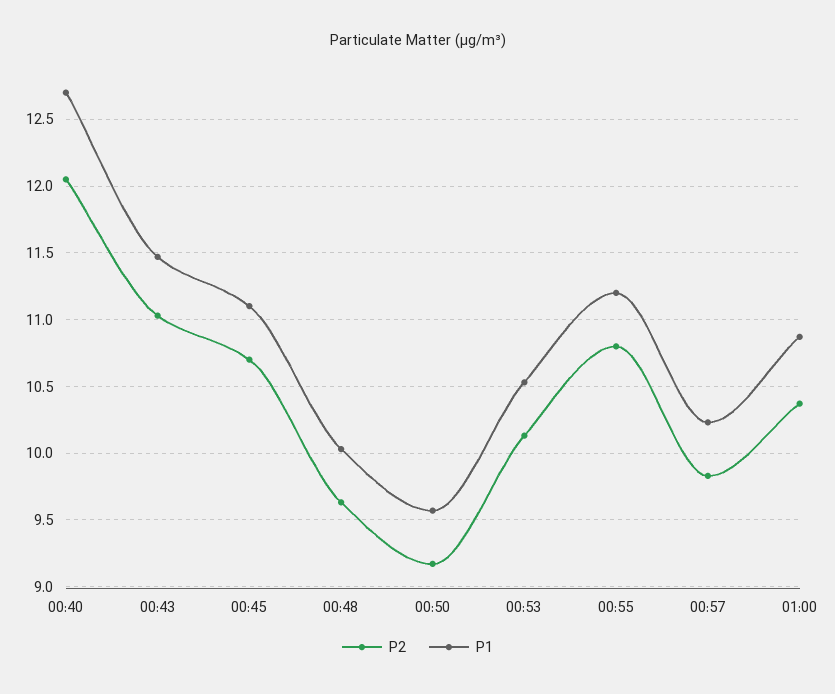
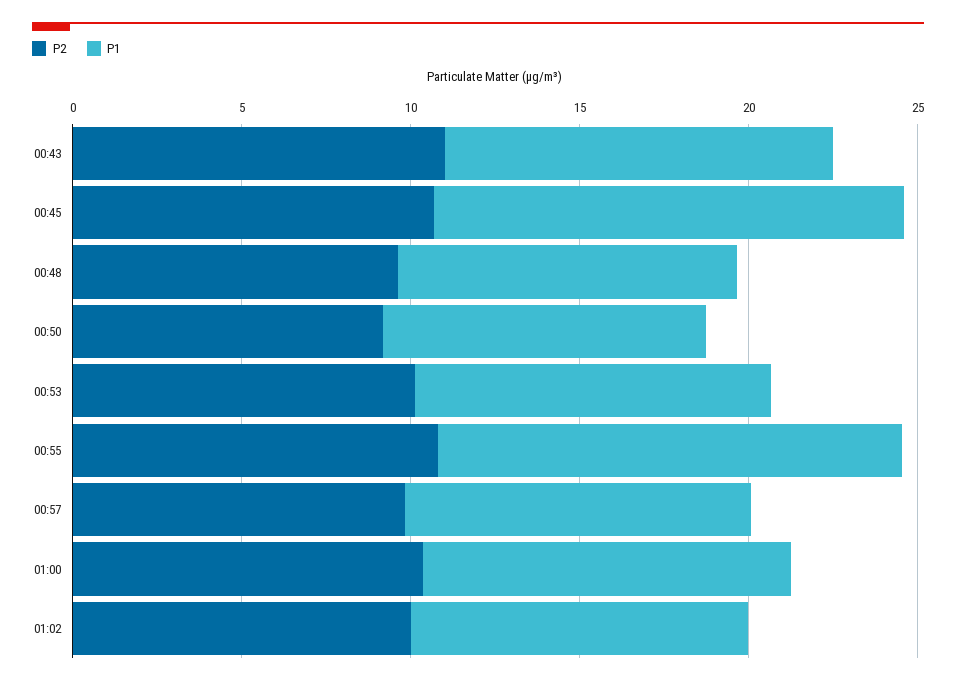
P2, 00:40: 12.05 -> none
P1, 00:40: 12.7 -> none
P1, 00:45: 11.1 -> 14
P1, 00:55: 11.2 -> 14
P2, 01:02: none -> 10
P1, 01:02: none -> 10

